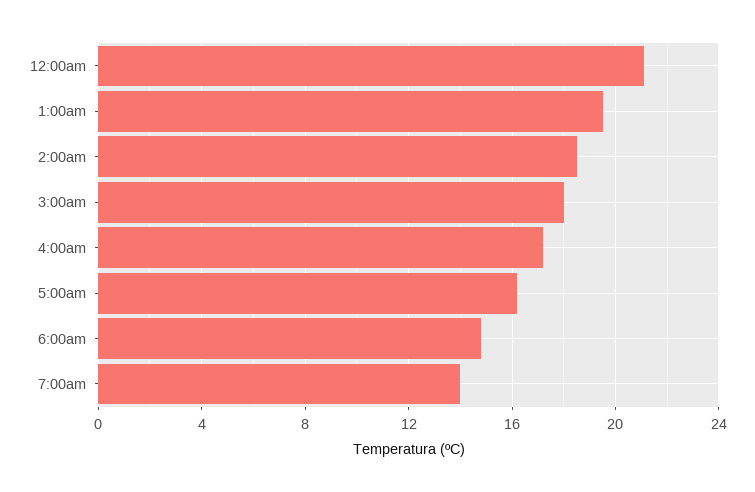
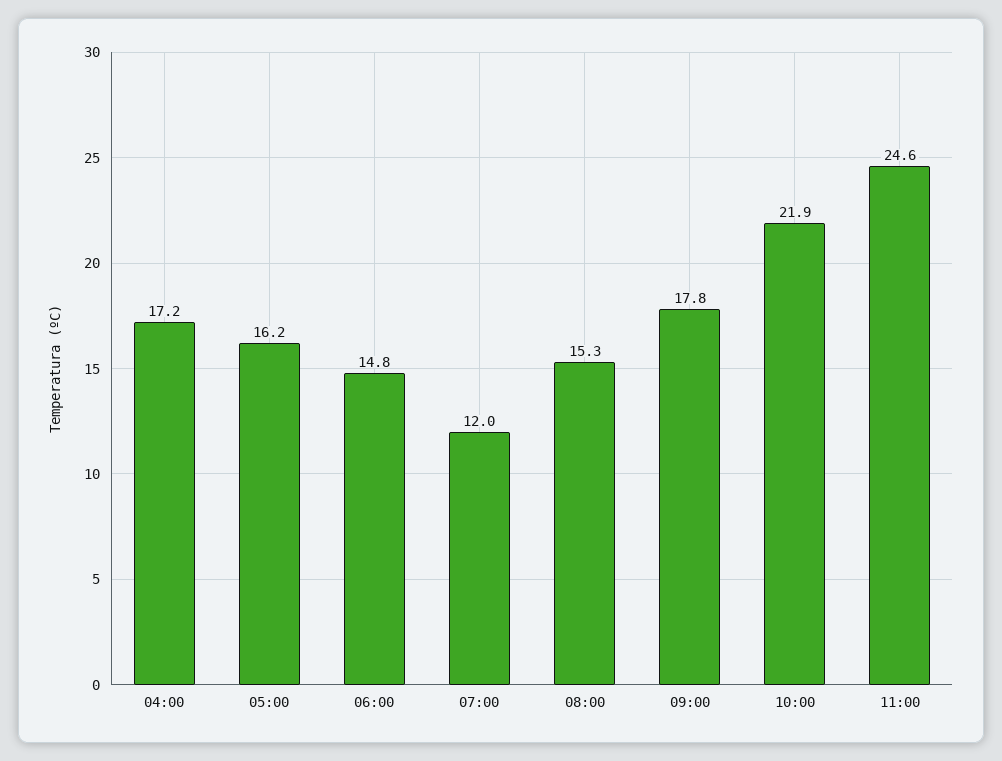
12:00am: 21 -> none
1:00am: 19.5 -> none
2:00am: 18.5 -> none
3:00am: 18 -> none
7:00am: 14 -> 12
08:00: none -> 15.3
09:00: none -> 17.8
10:00: none -> 21.9
11:00: none -> 24.6

